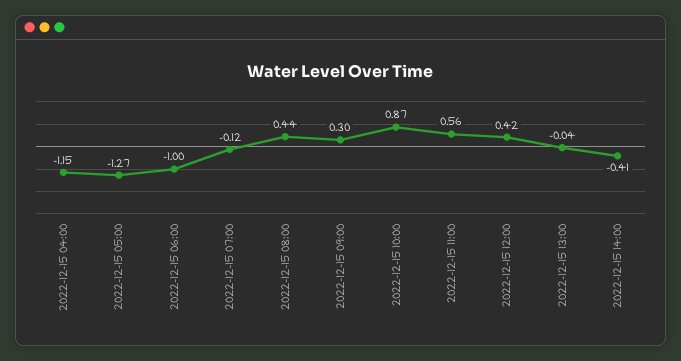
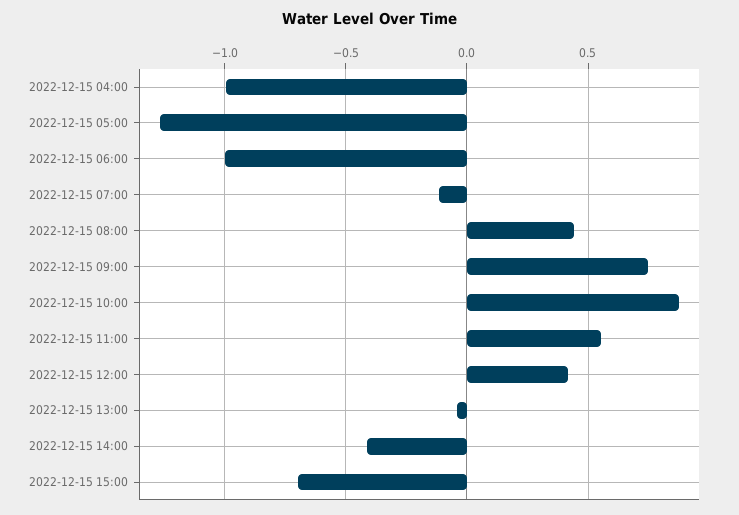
2022-12-15 04:00: -1.15 -> -1
2022-12-15 09:00: 0.3 -> 0.75
2022-12-15 15:00: none -> -0.7

